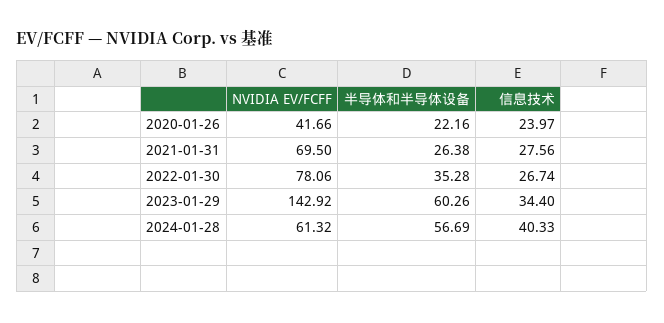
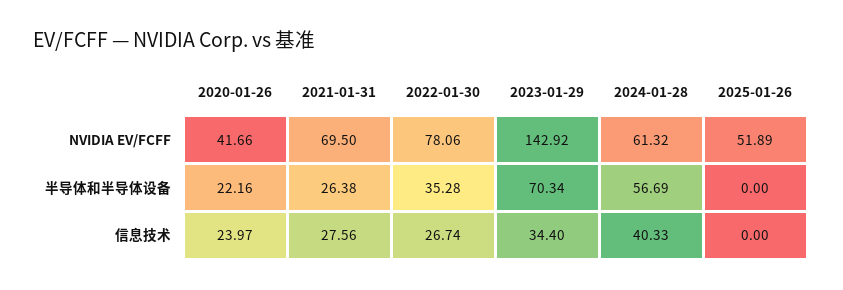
半导体和半导体设备, 2023-01-29: 60.26 -> 70.34
NVIDIA EV/FCFF, 2025-01-26: none -> 51.89
半导体和半导体设备, 2025-01-26: none -> 0
信息技术, 2025-01-26: none -> 0

